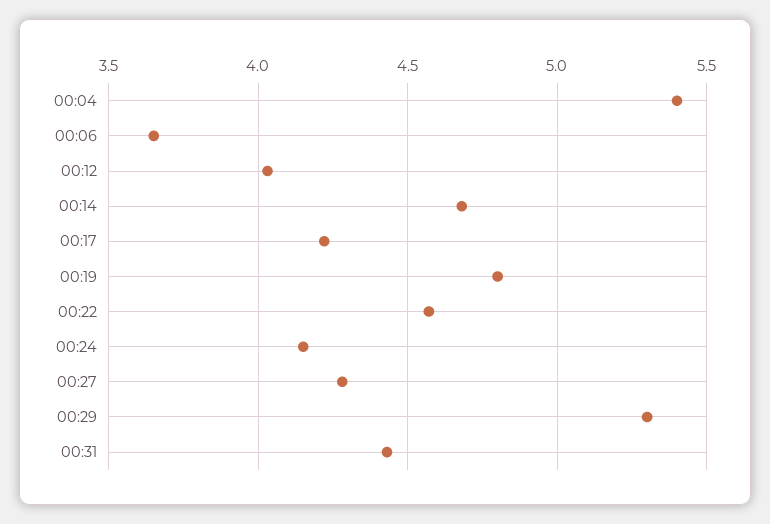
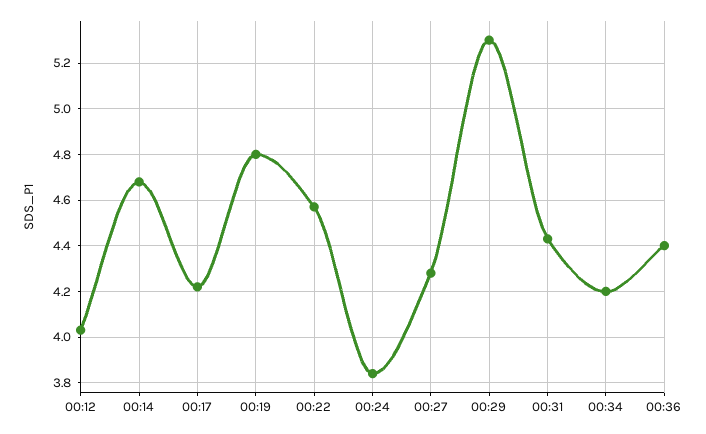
00:04: 5.4 -> none
00:06: 3.65 -> none
00:24: 4.15 -> 3.85
00:34: none -> 4.2
00:36: none -> 4.4

